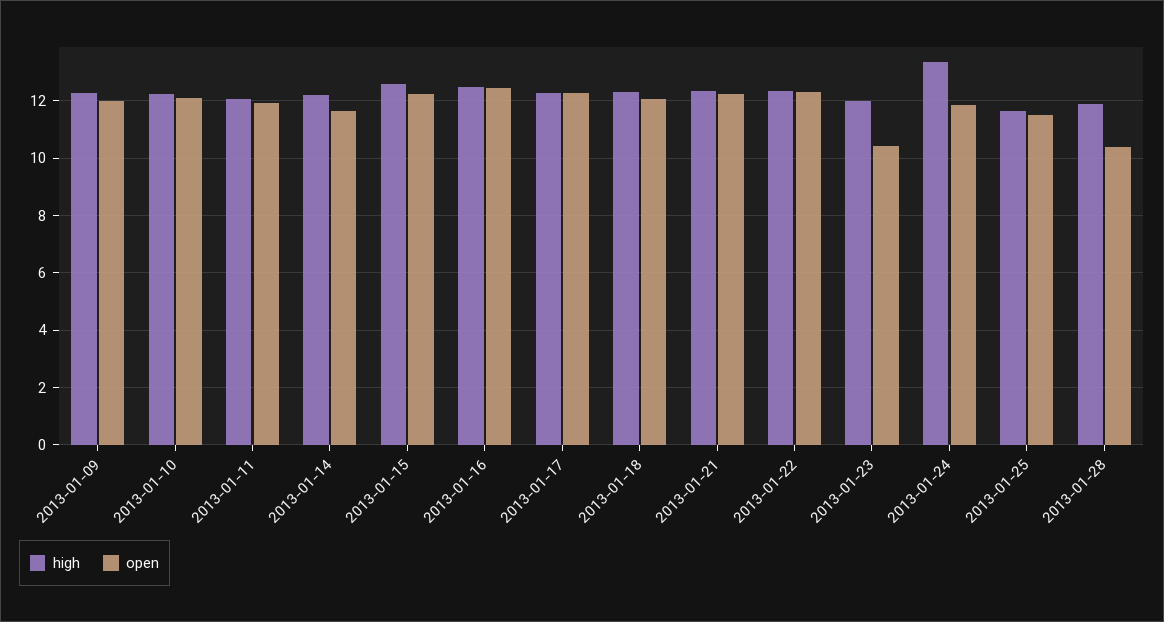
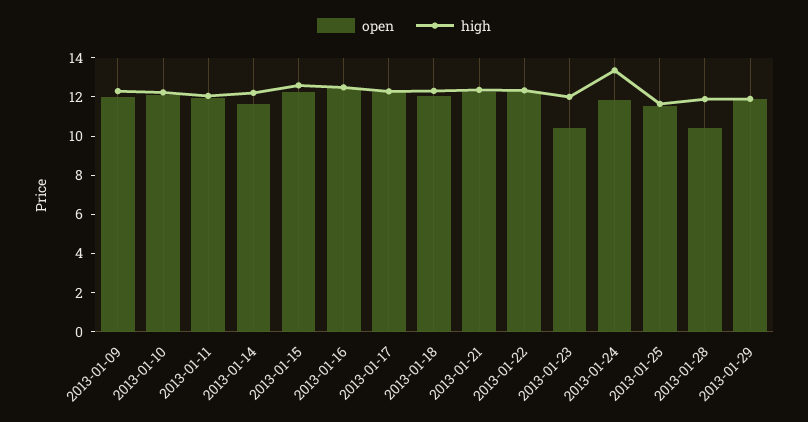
open, 2013-01-29: none -> 12
high, 2013-01-29: none -> 12

